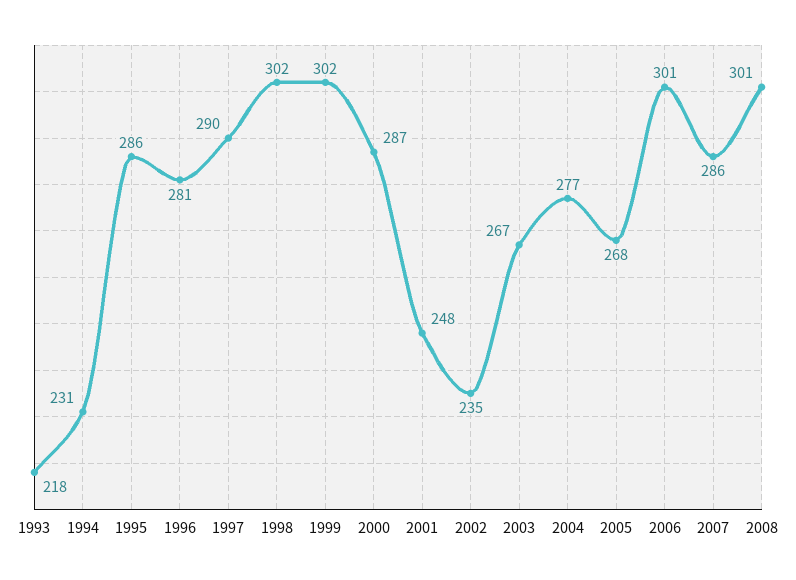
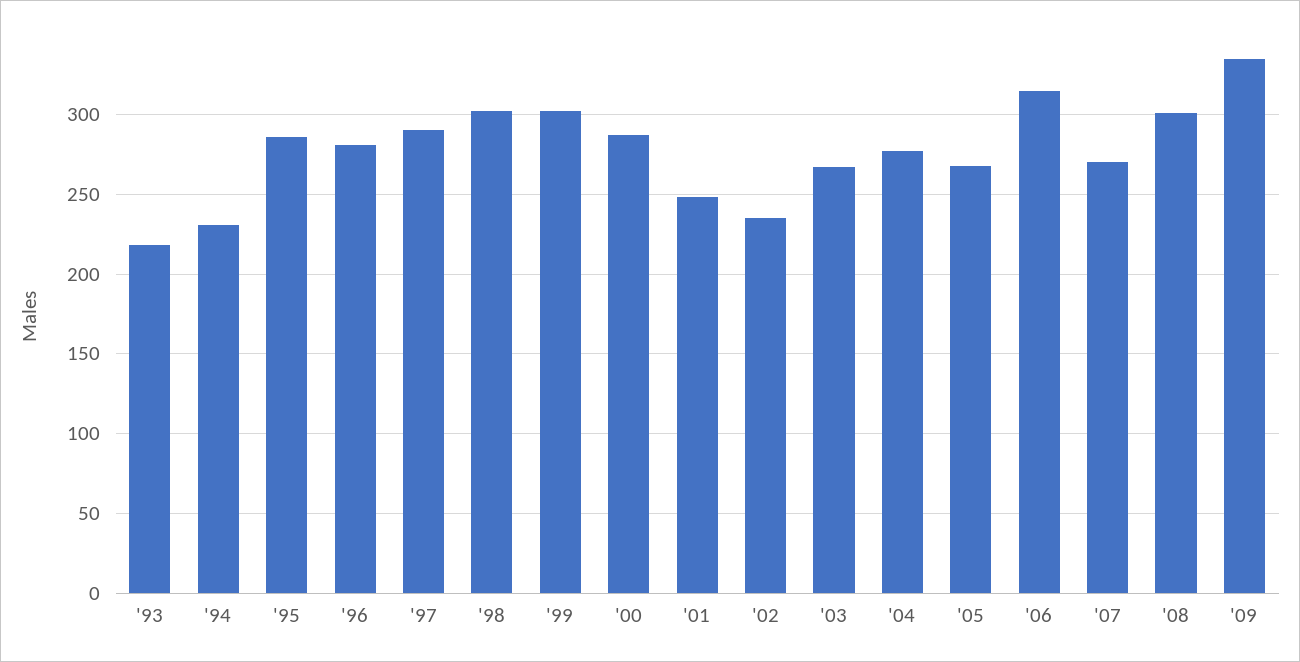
2006: 301 -> 315
2007: 286 -> 270
'09: none -> 335

